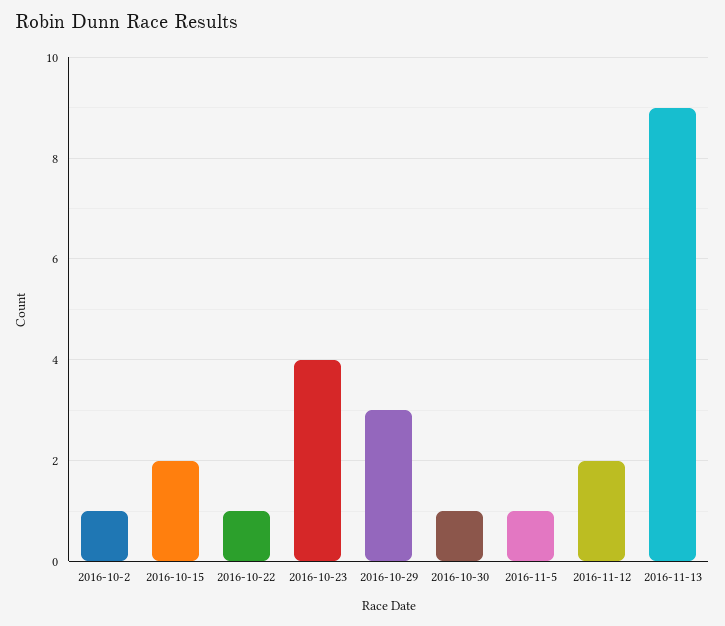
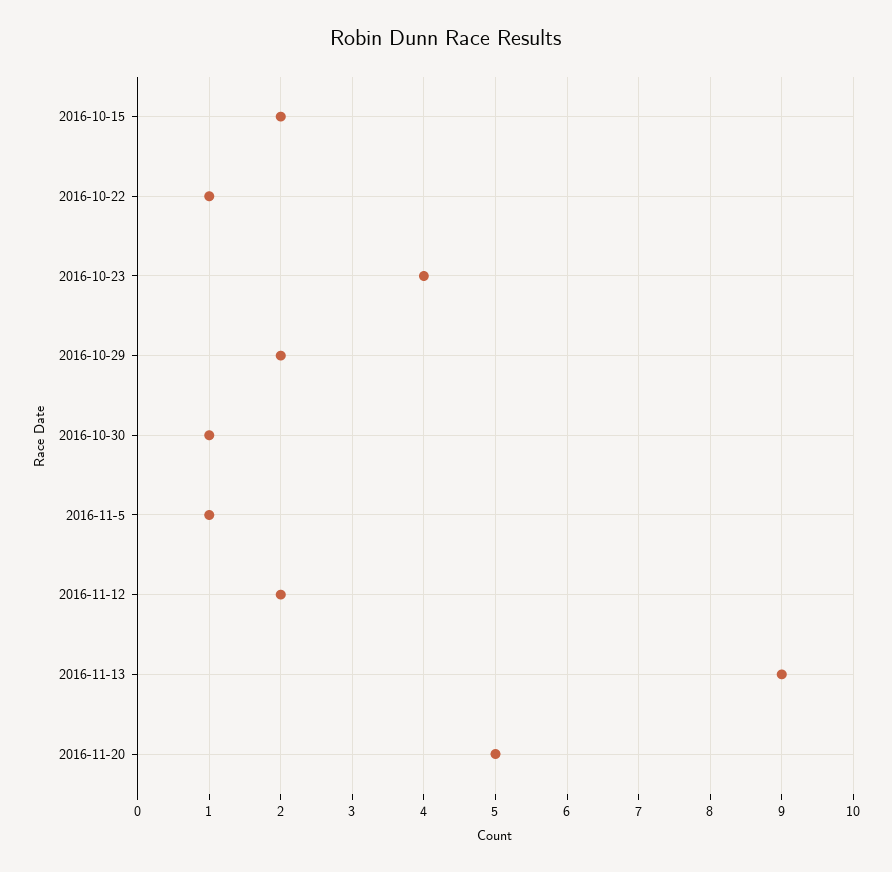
2016-10-2: 1 -> none
2016-10-29: 3 -> 2
2016-11-20: none -> 5

